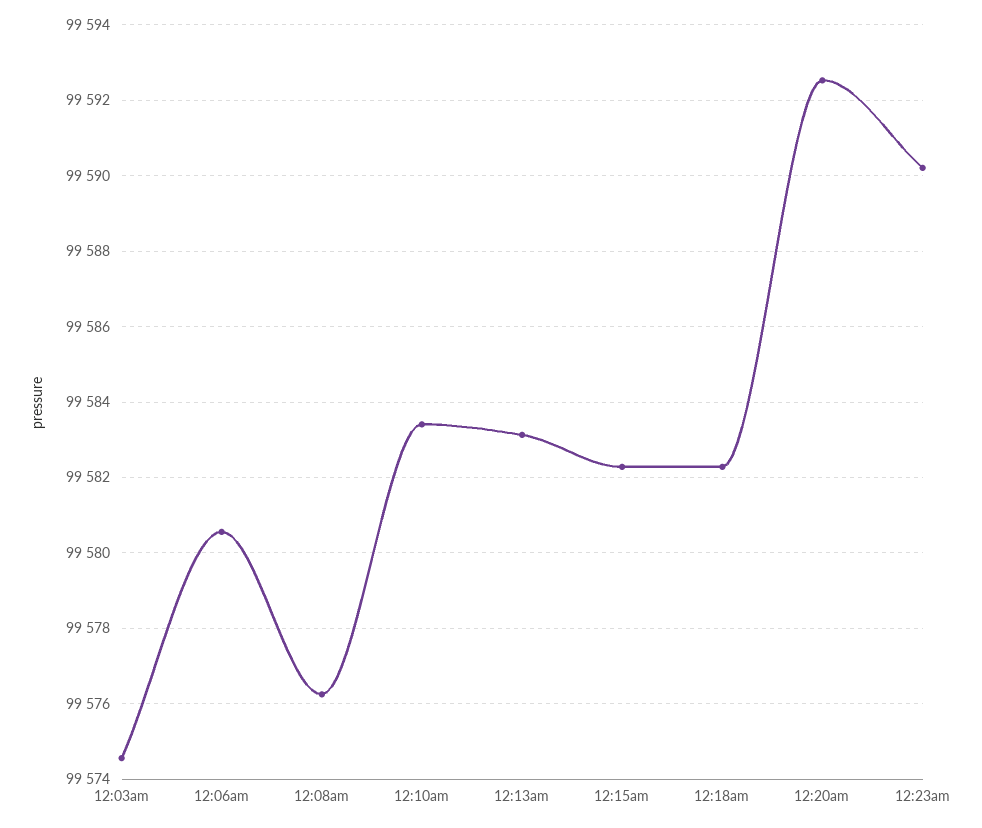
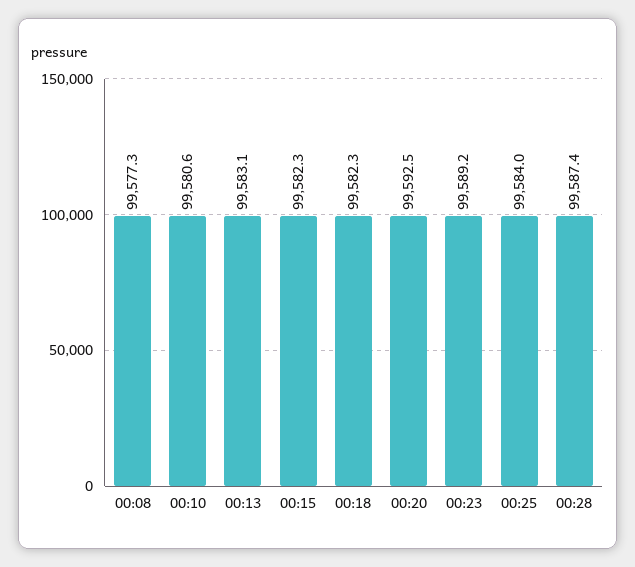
12:03am: 99574.6 -> none
12:06am: 99580.6 -> none
12:08am: 99576.2 -> 99577.3
12:10am: 99583.4 -> 99580.6
12:23am: 99590.2 -> 99589.2
00:25: none -> 99584
00:28: none -> 99587.4

